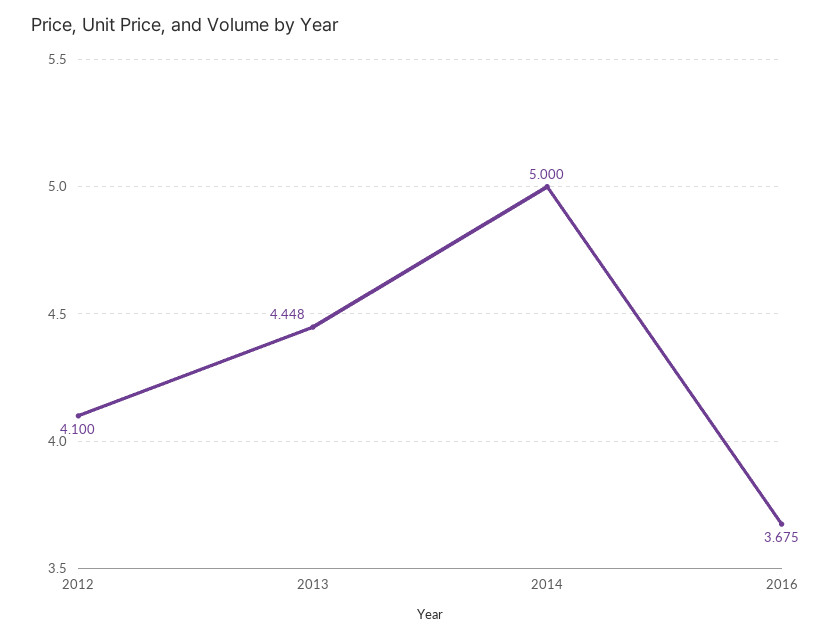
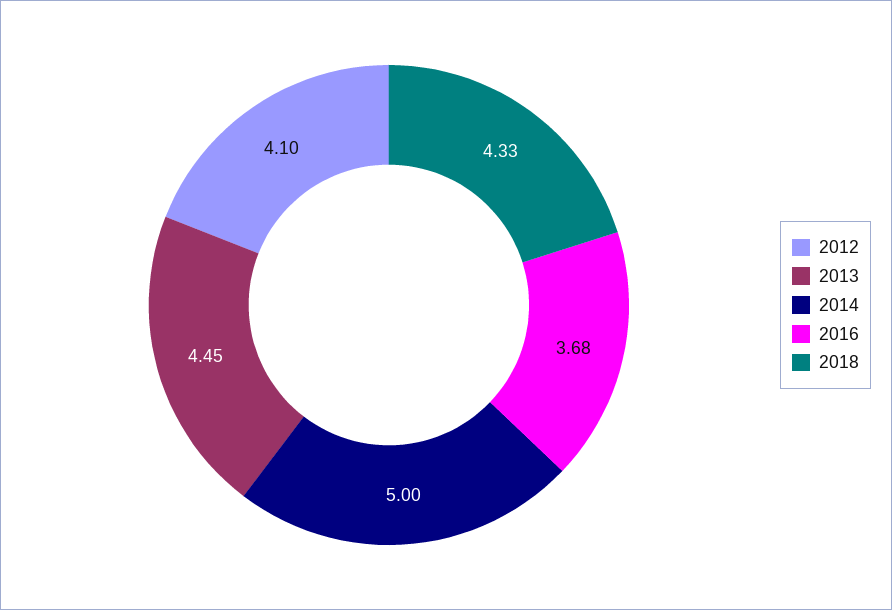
2018: none -> 4.33

